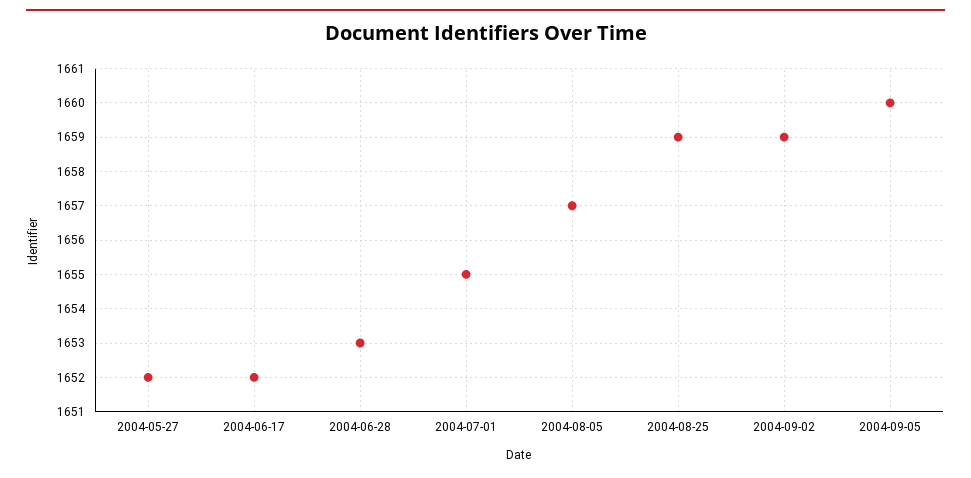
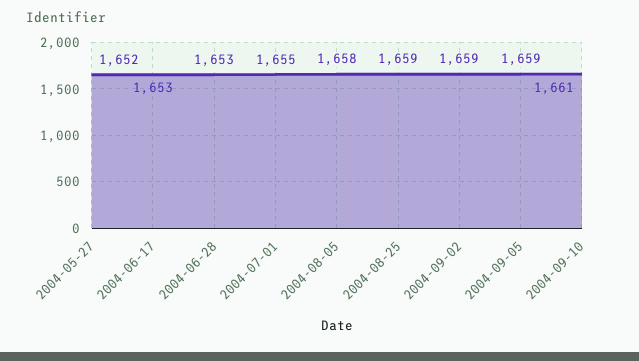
2004-06-17: 1652 -> 1653
2004-08-05: 1657 -> 1658
2004-09-05: 1660 -> 1659
2004-09-10: none -> 1661

